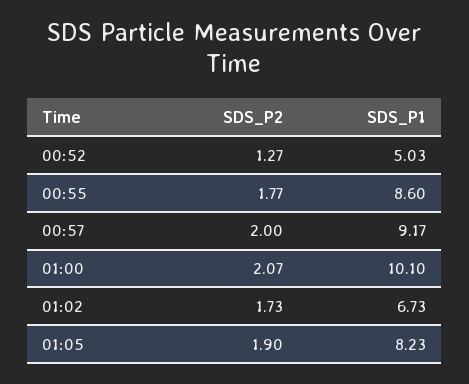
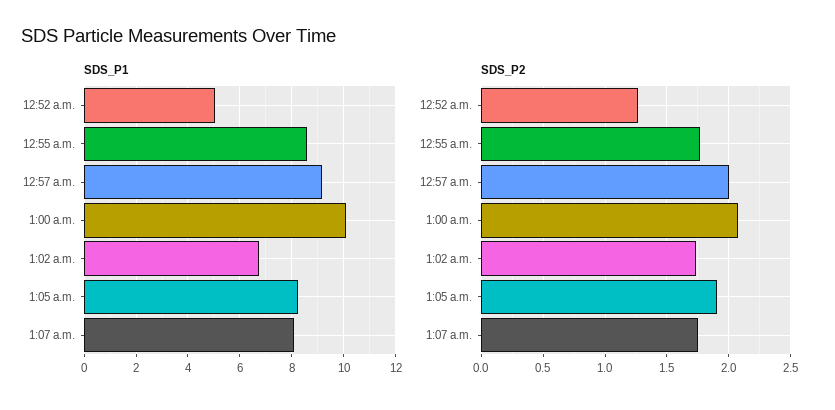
SDS_P1, 1:07 a.m.: none -> 8
SDS_P2, 1:07 a.m.: none -> 1.75

